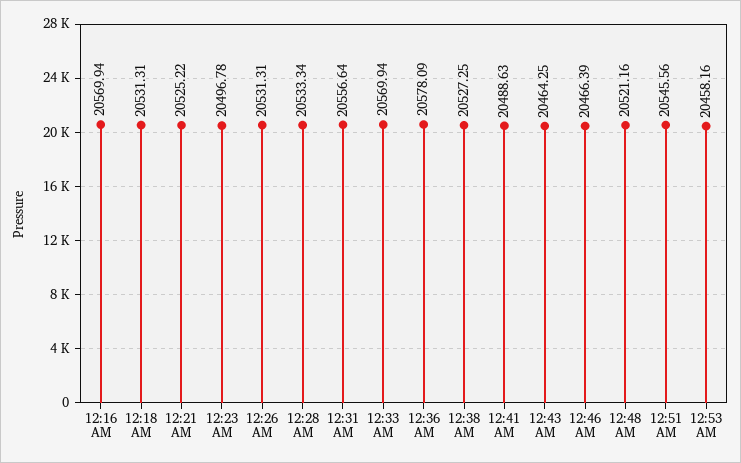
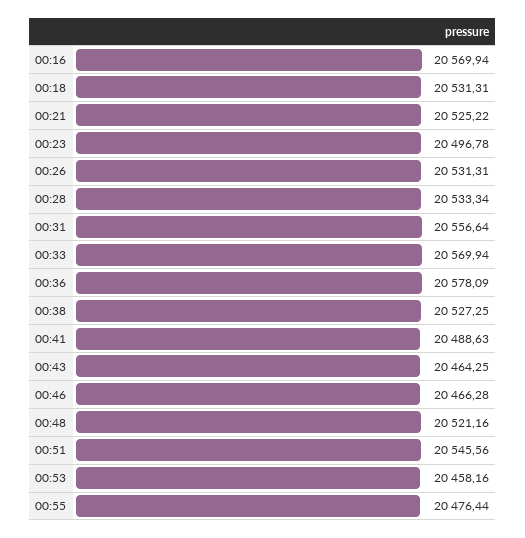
12:46 AM: 20466.39 -> 20466.28
00:55: none -> 20476.44

